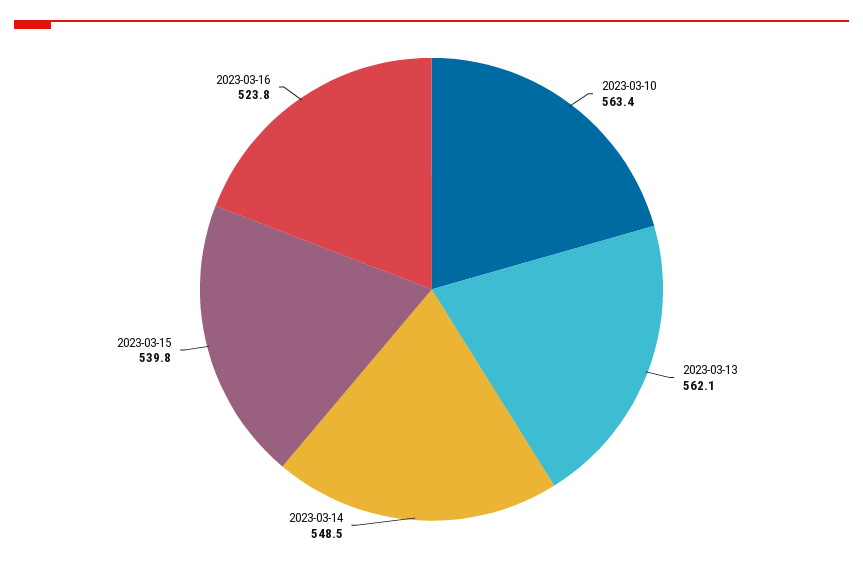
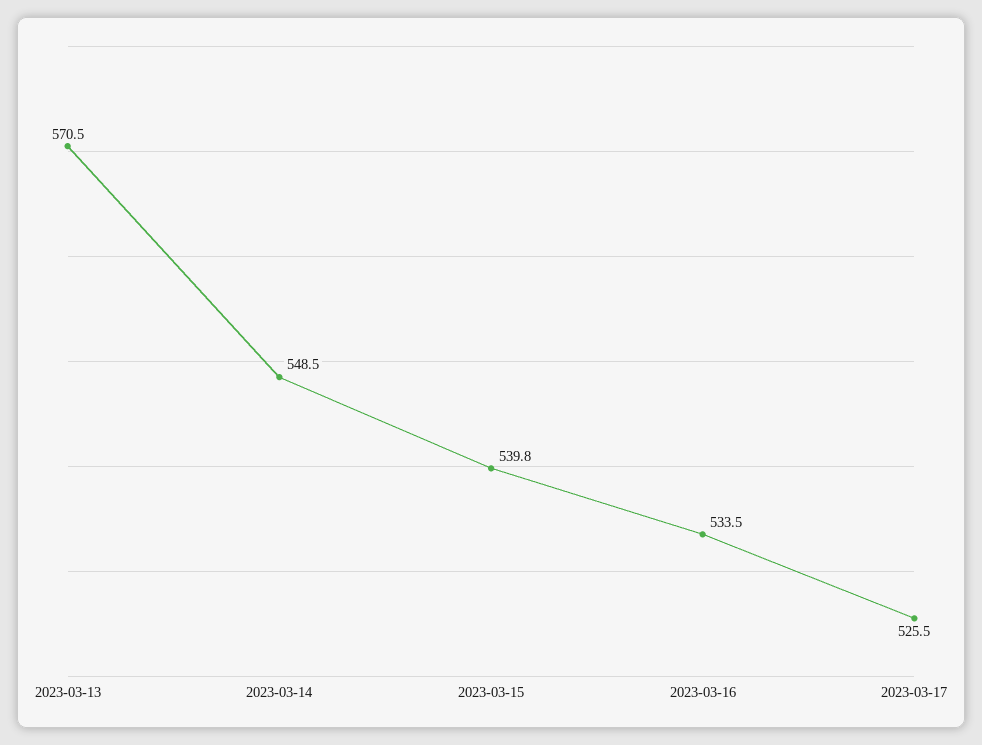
2023-03-10: 563.4 -> none
2023-03-13: 562.1 -> 570.5
2023-03-16: 523.8 -> 533.5
2023-03-17: none -> 525.5

